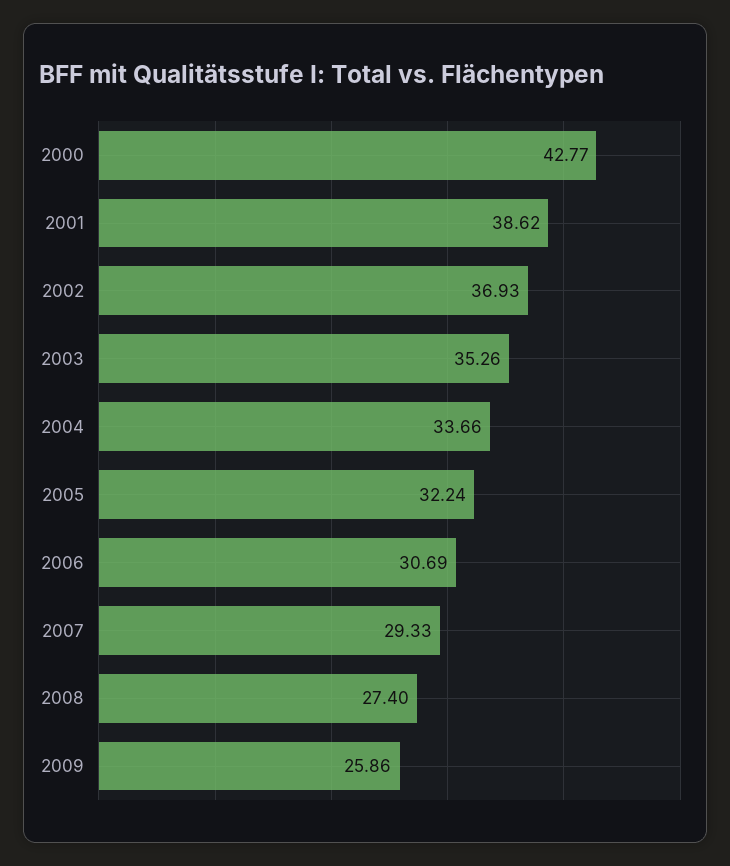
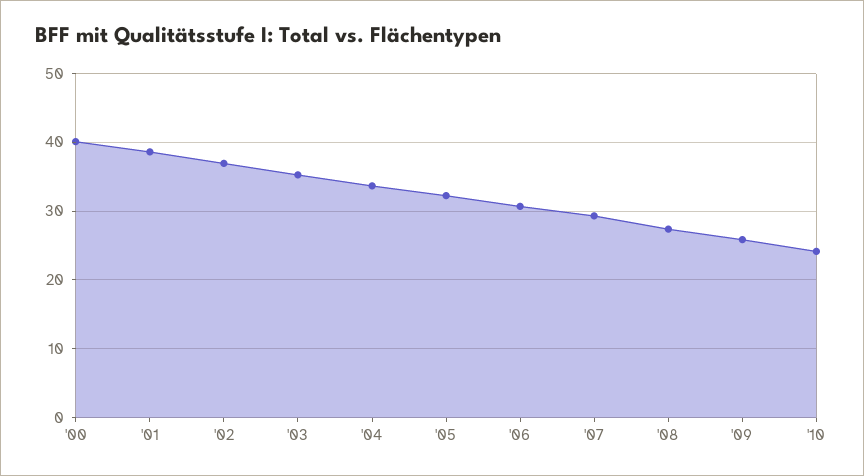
2000: 42.77 -> 40
'10: none -> 24

